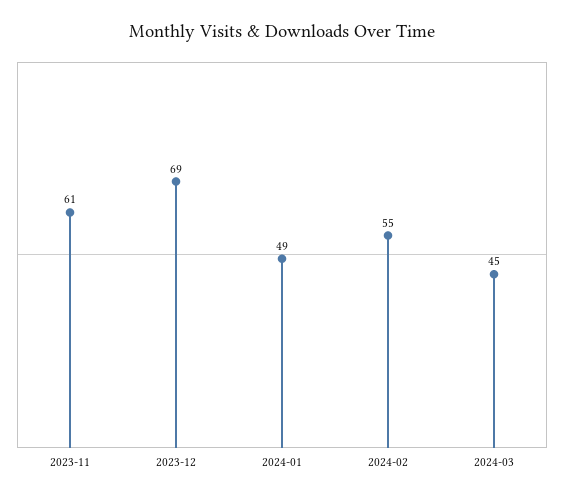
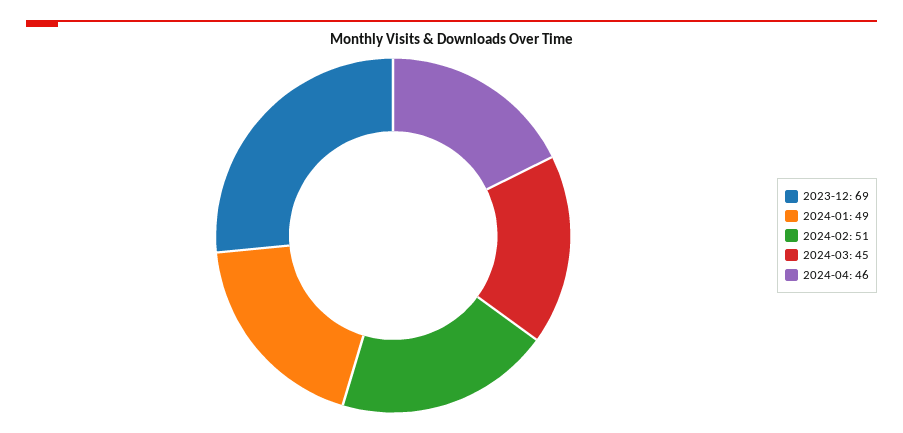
2023-11: 61 -> none
2024-02: 55 -> 51
2024-04: none -> 46

